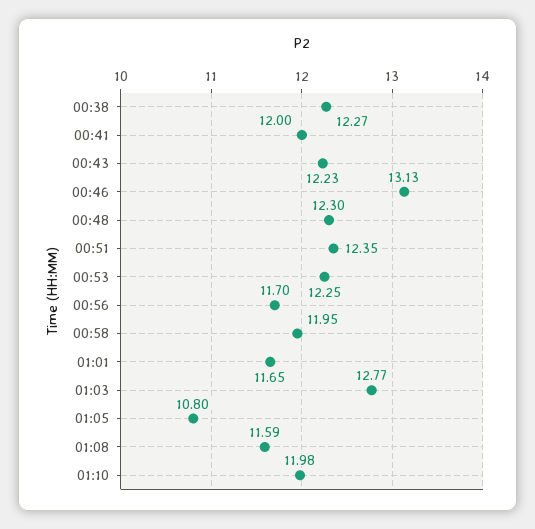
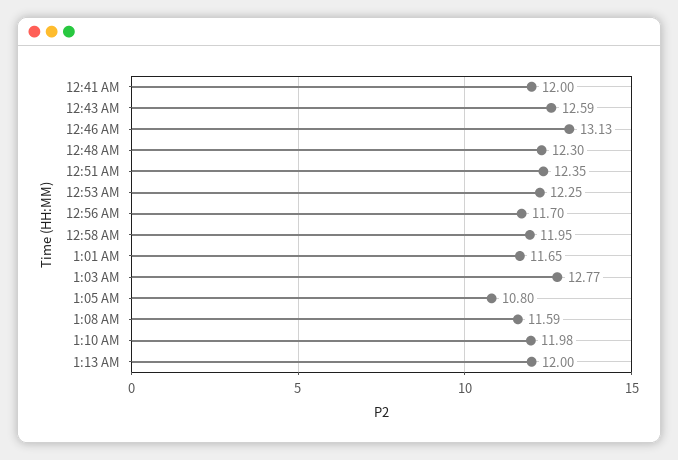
00:38: 12.27 -> none
00:43: 12.23 -> 12.59
1:13 AM: none -> 12

